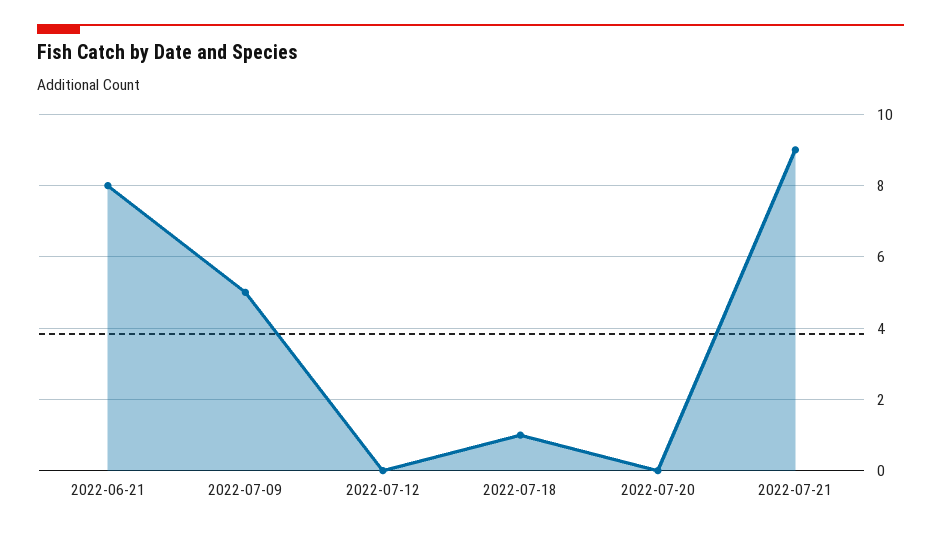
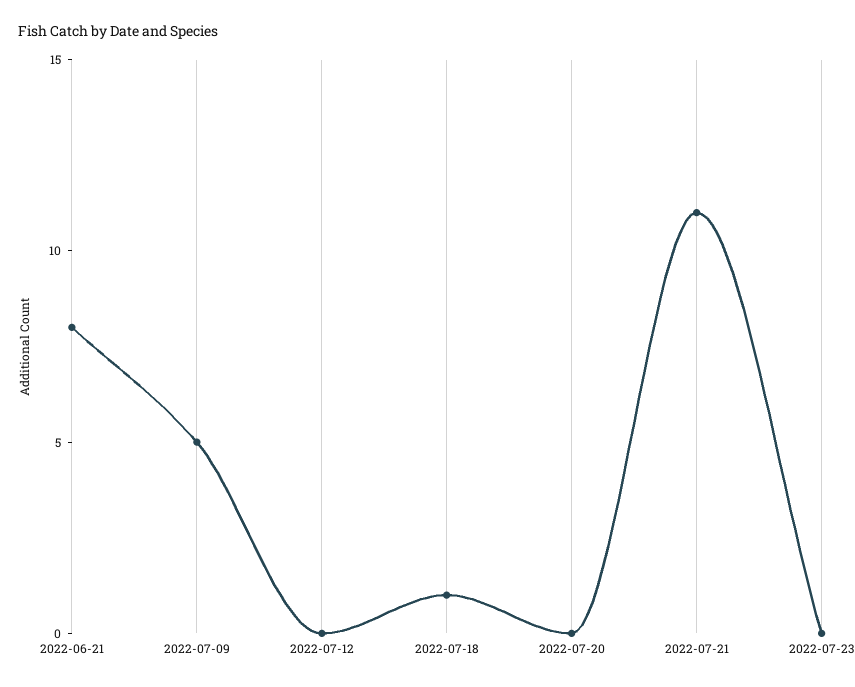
2022-07-21: 9 -> 11
2022-07-23: none -> 0

